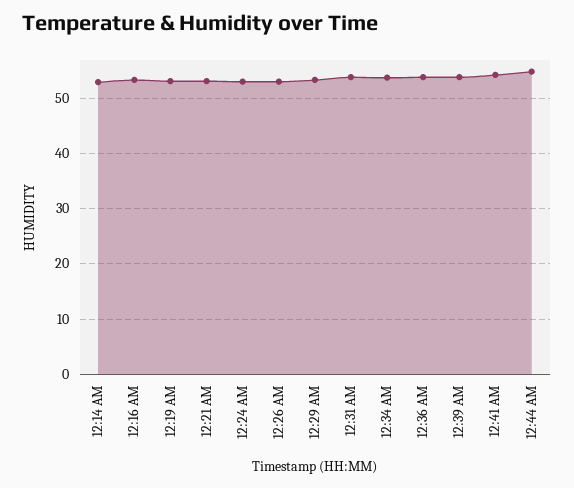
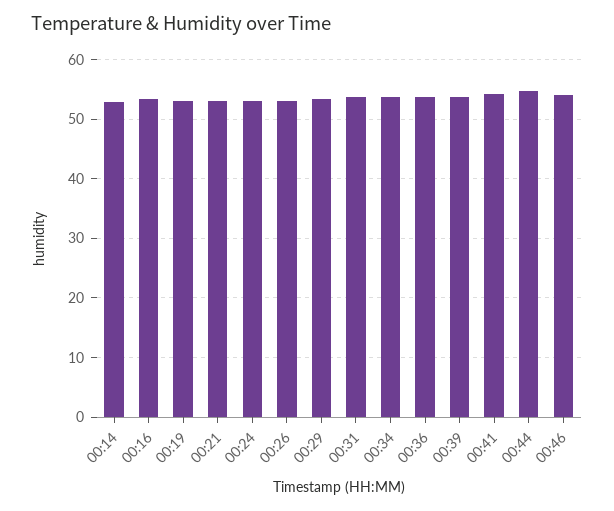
00:46: none -> 54

